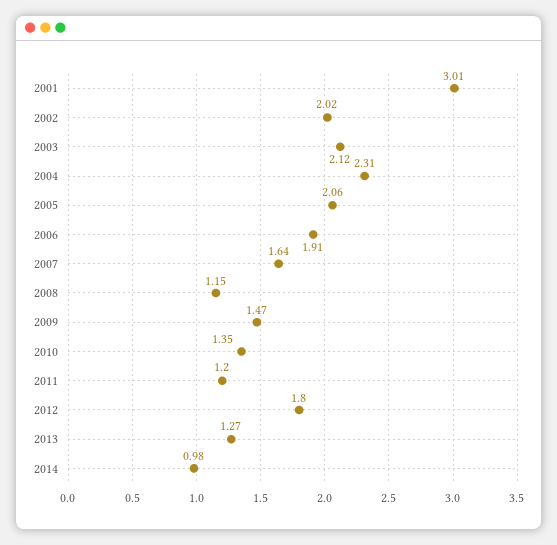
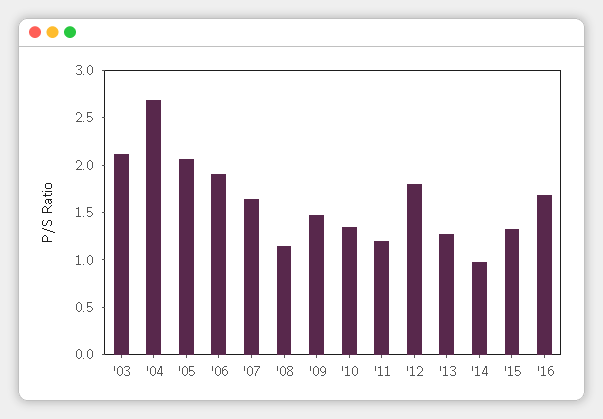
2001: 3.01 -> none
2002: 2.02 -> none
2004: 2.31 -> 2.7
'15: none -> 1.3
'16: none -> 1.7

